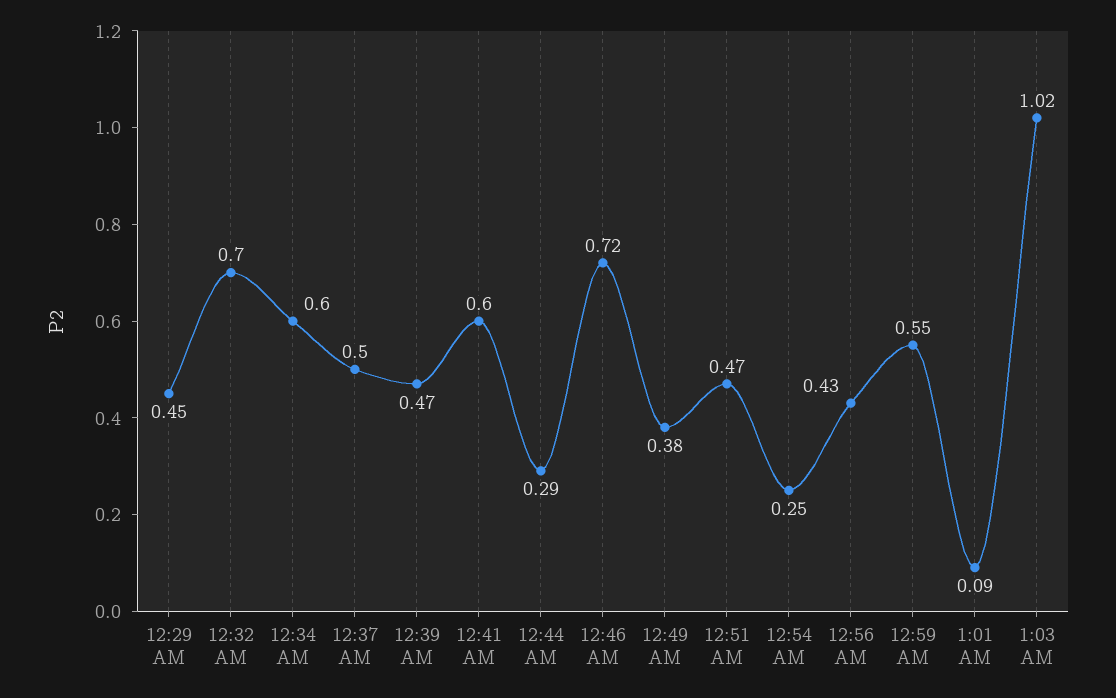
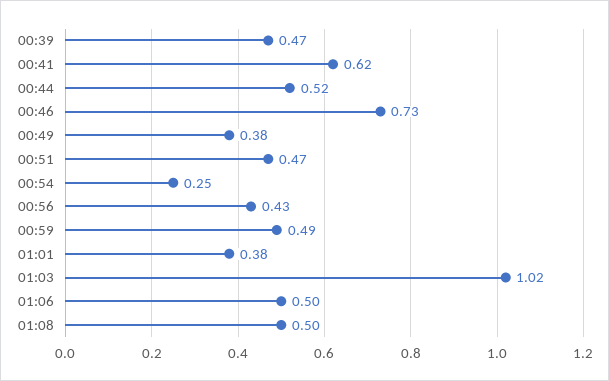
12:29 AM: 0.45 -> none
12:32 AM: 0.7 -> none
12:34 AM: 0.6 -> none
12:37 AM: 0.5 -> none
12:41 AM: 0.6 -> 0.62
12:44 AM: 0.29 -> 0.52
12:46 AM: 0.72 -> 0.73
12:59 AM: 0.55 -> 0.49
1:01 AM: 0.09 -> 0.38
01:06: none -> 0.5
01:08: none -> 0.5

